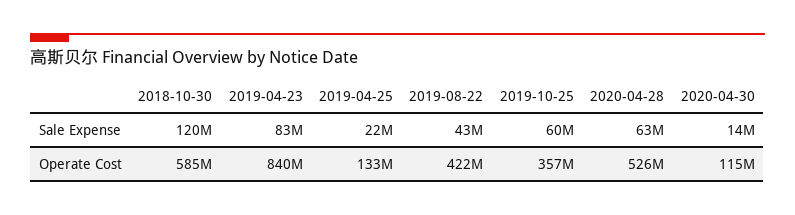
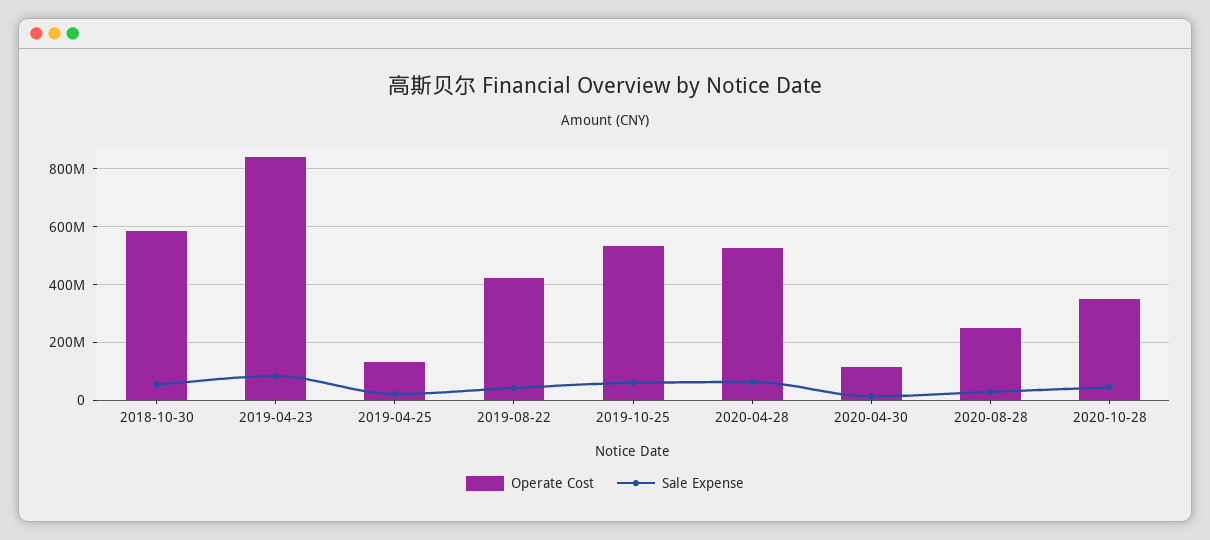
Sale Expense, 2018-10-30: 120000000 -> 50000000
Operate Cost, 2019-10-25: 357000000 -> 525000000
Operate Cost, 2020-08-28: none -> 250000000
Sale Expense, 2020-08-28: none -> 25000000
Operate Cost, 2020-10-28: none -> 350000000
Sale Expense, 2020-10-28: none -> 50000000

